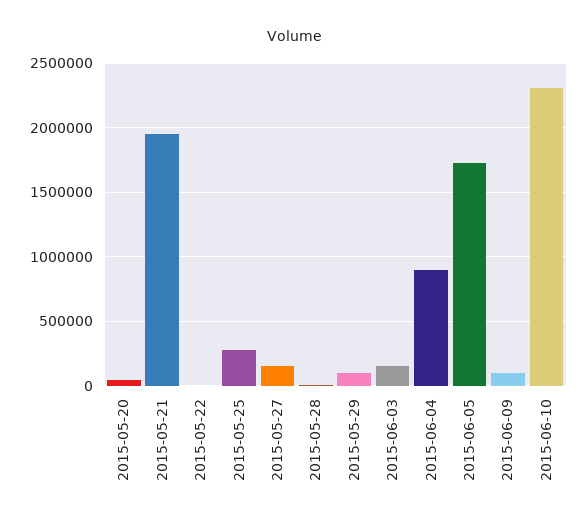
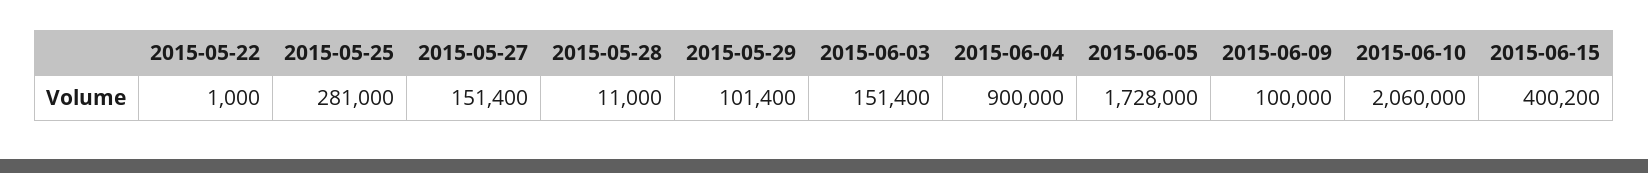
2015-05-20: 50000 -> none
2015-05-21: 1950000 -> none
2015-06-10: 2300000 -> 2060000
2015-06-15: none -> 400200

